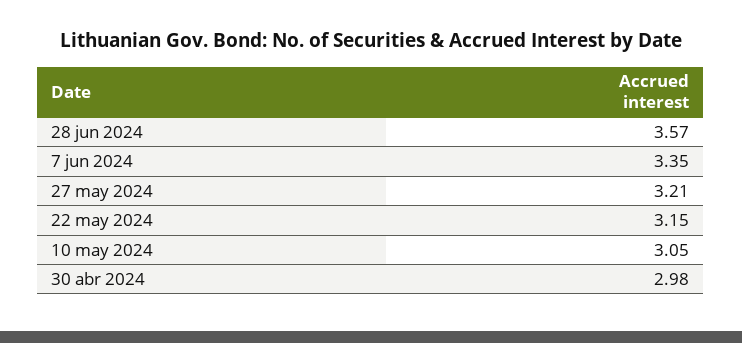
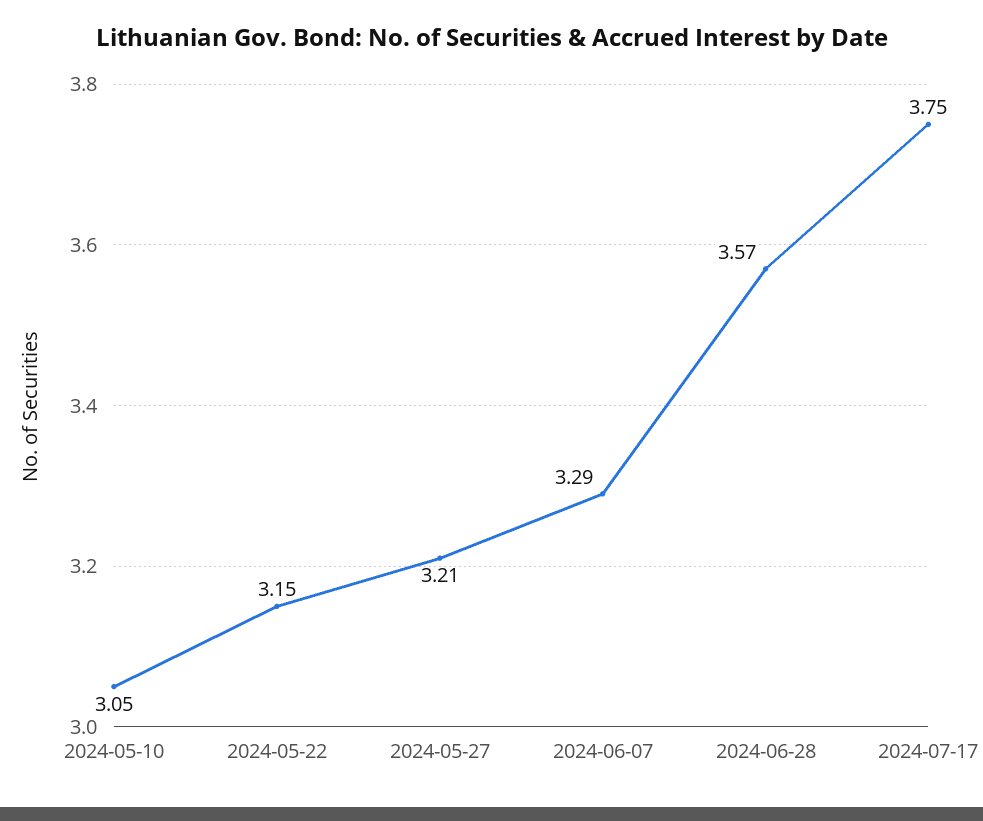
7 jun 2024: 3.35 -> 3.29
30 abr 2024: 2.98 -> none
2024-07-17: none -> 3.75

